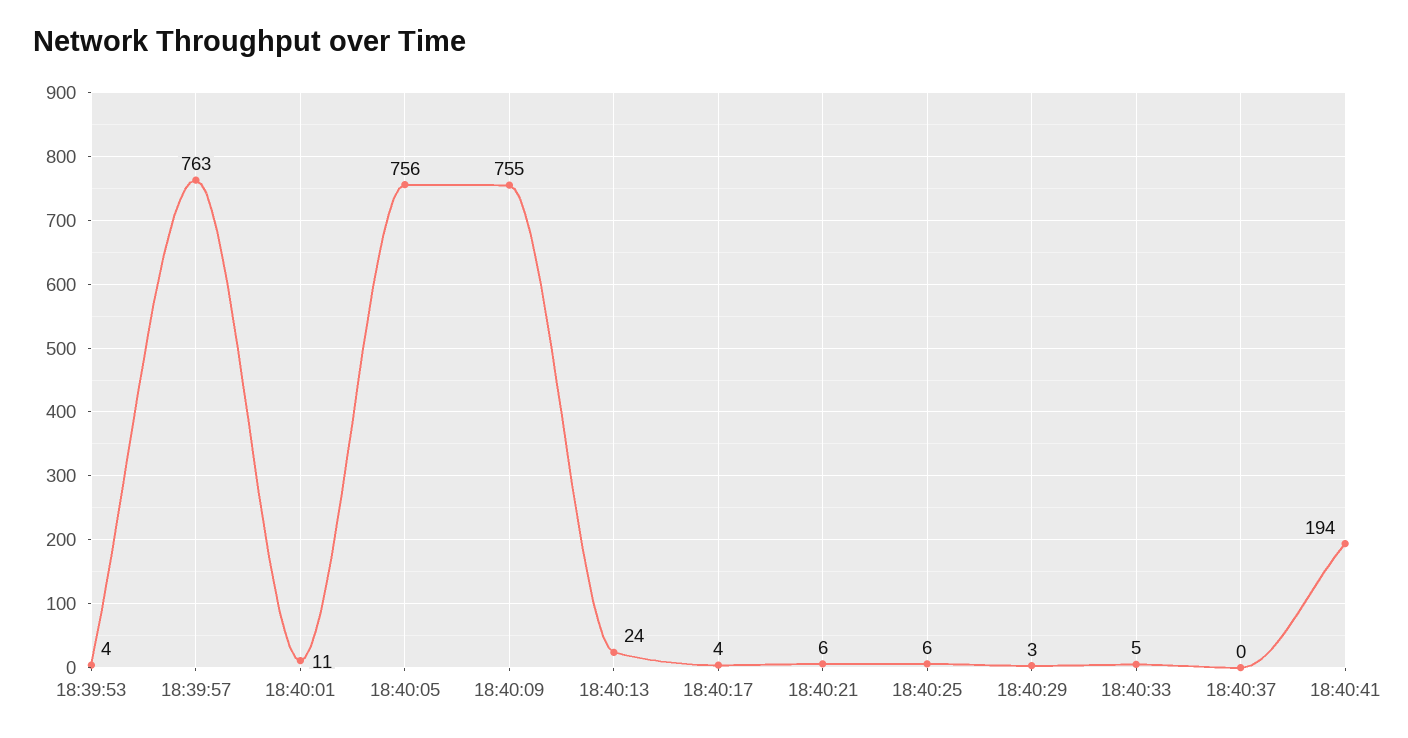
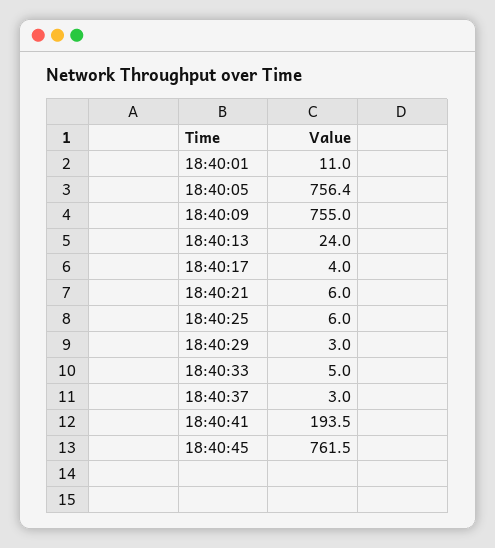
18:39:53: 4 -> none
18:39:57: 763 -> none
18:40:37: 0 -> 3
18:40:45: none -> 761.5

